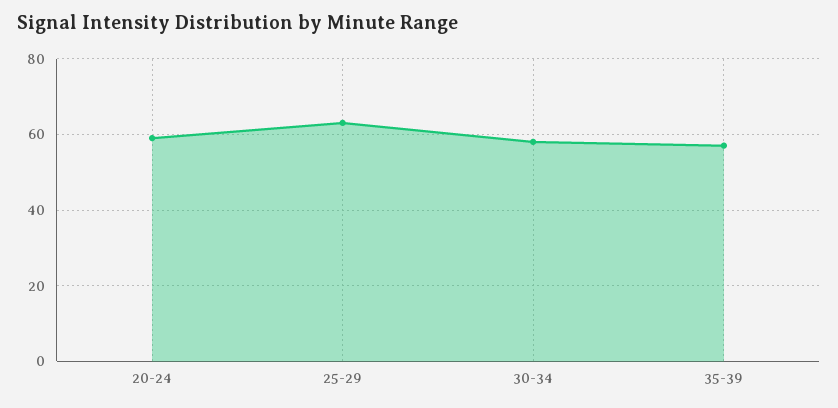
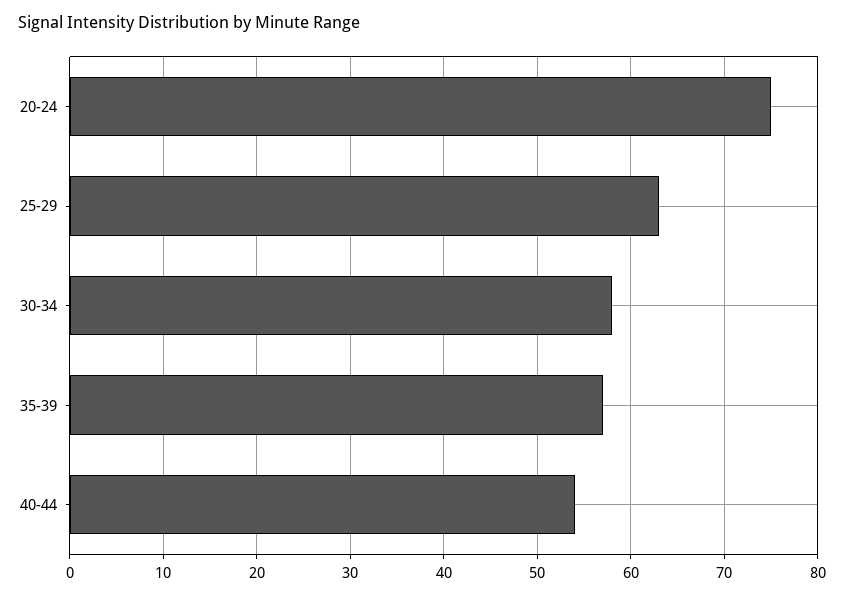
20-24: 60 -> 75
40-44: none -> 54

